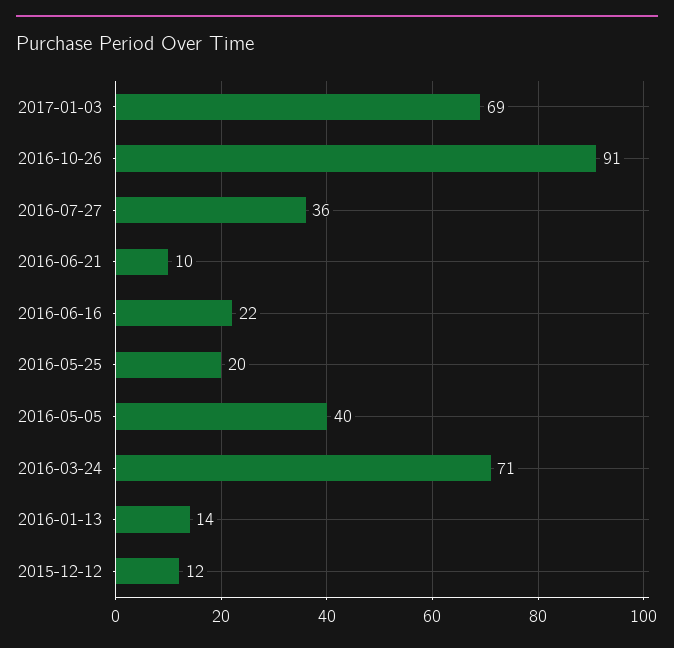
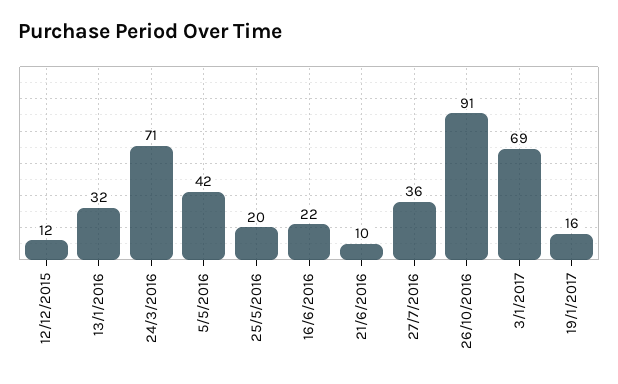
2016-05-05: 40 -> 42
2016-01-13: 14 -> 32
19/1/2017: none -> 16

